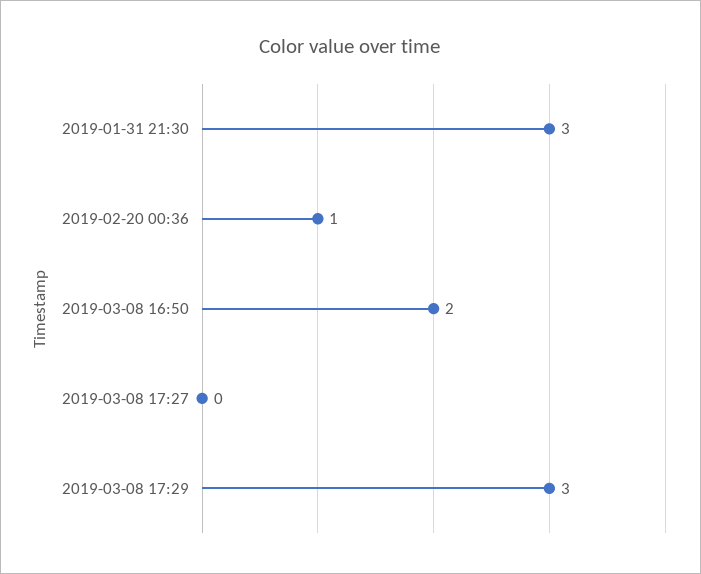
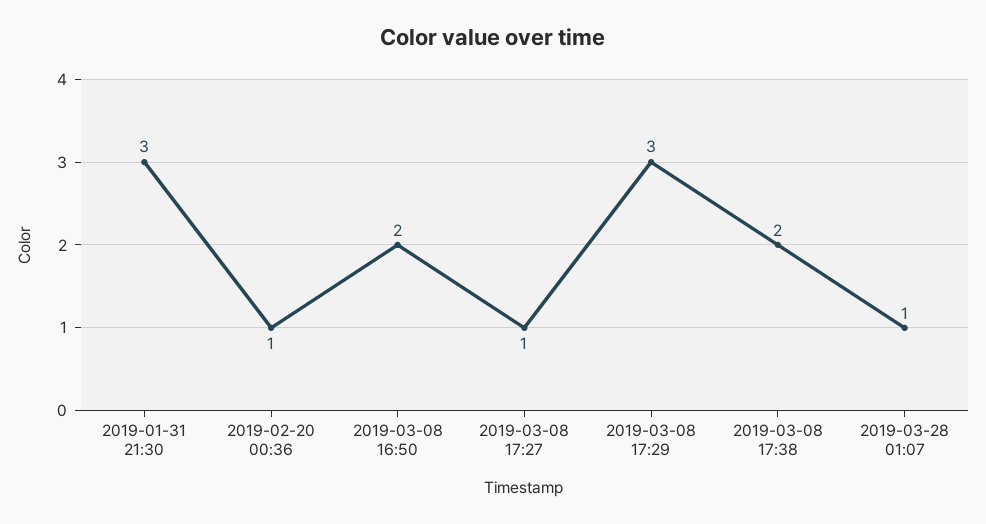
2019-03-08 17:27: 0 -> 1
2019-03-08 17:38: none -> 2
2019-03-28 01:07: none -> 1

